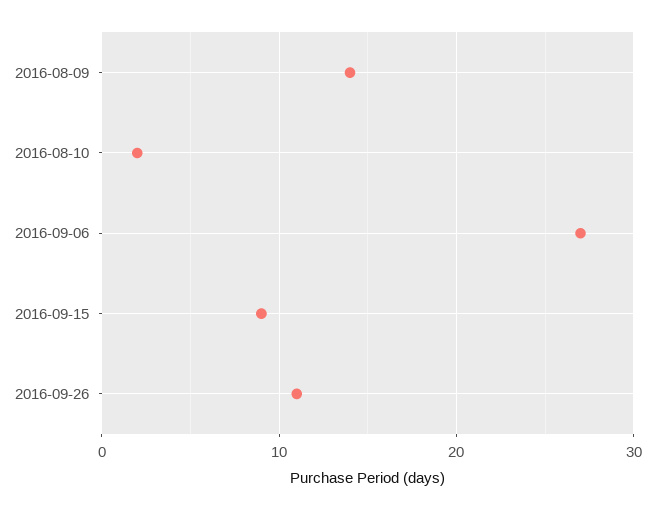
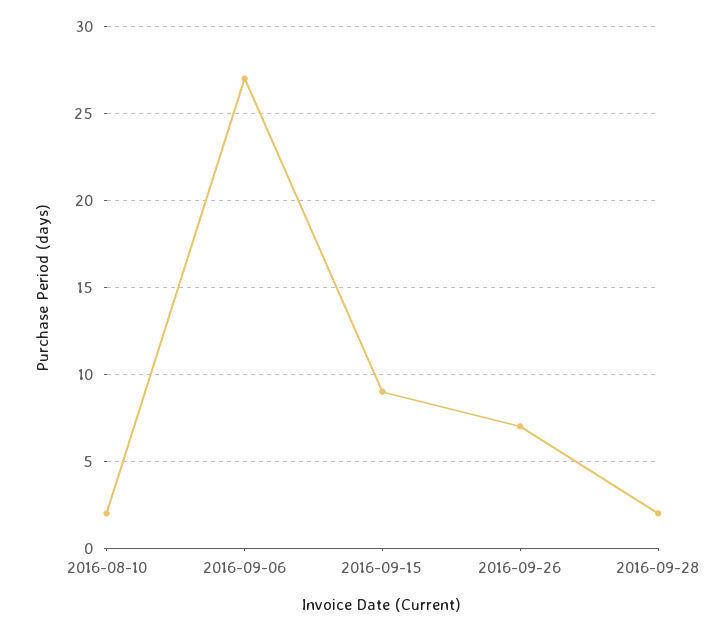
2016-08-09: 14 -> none
2016-09-26: 11 -> 7
2016-09-28: none -> 2

